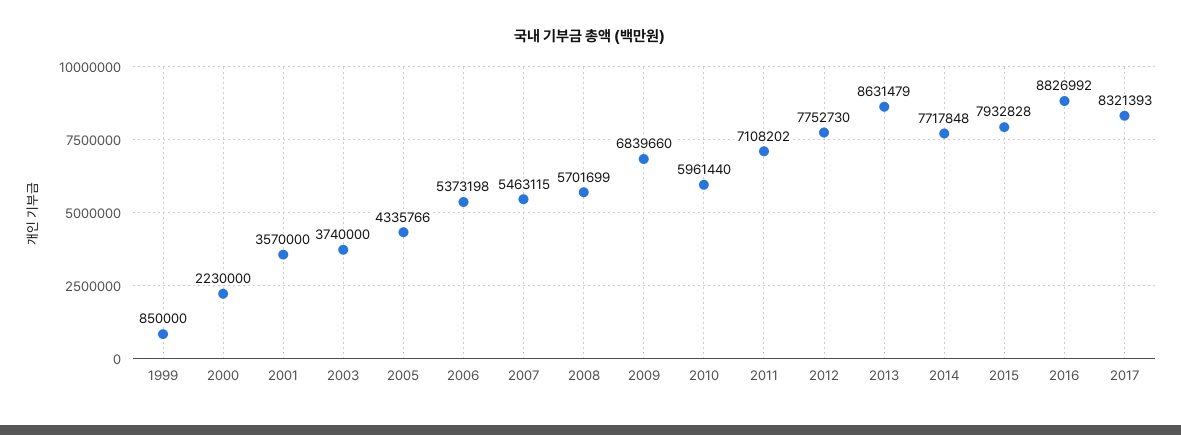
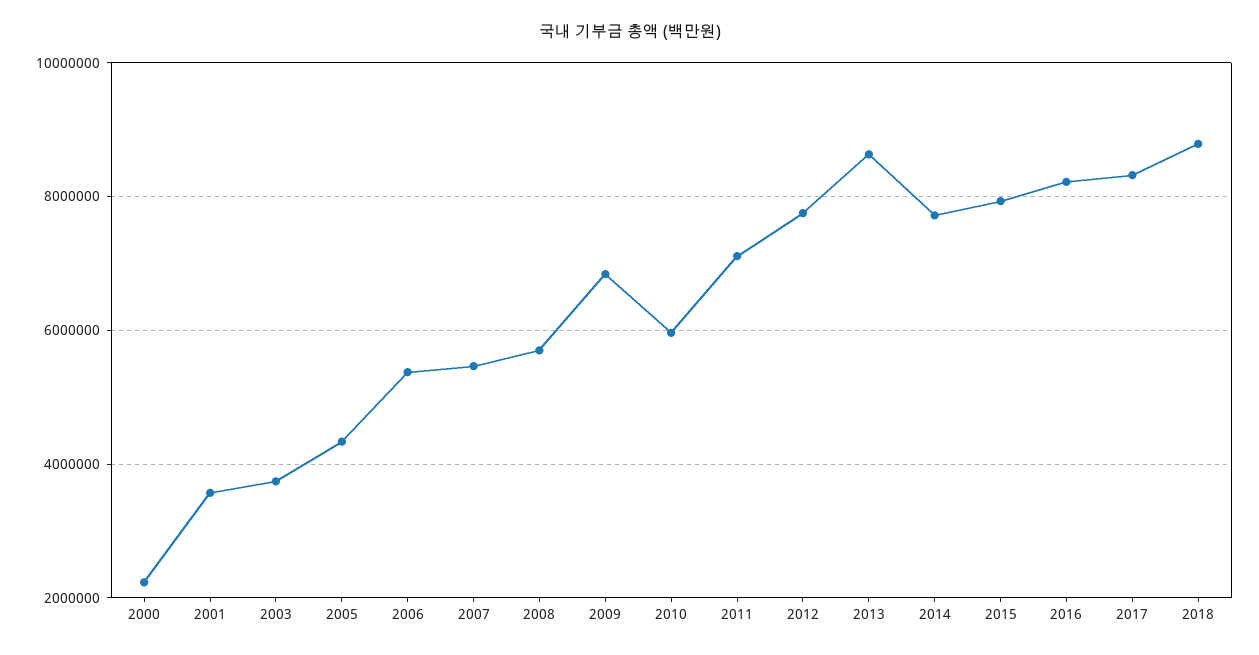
1999: 850000 -> none
2016: 8826992 -> 8200000
2018: none -> 8800000

